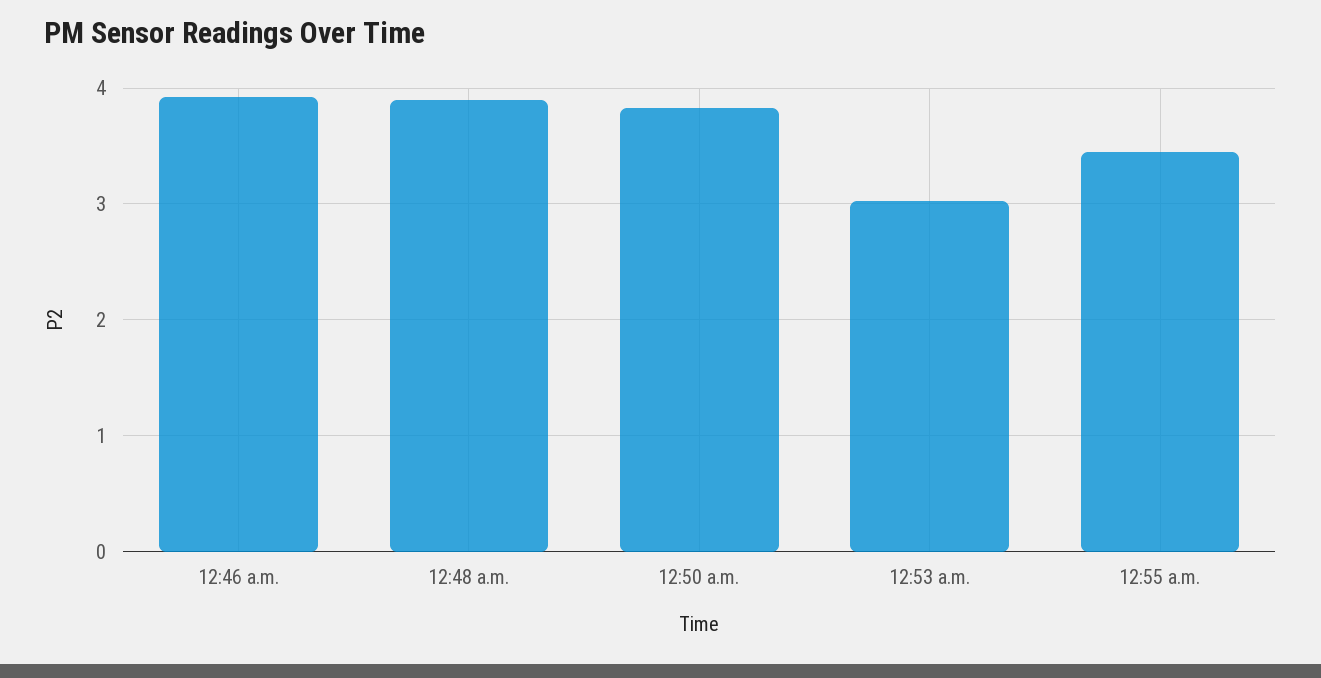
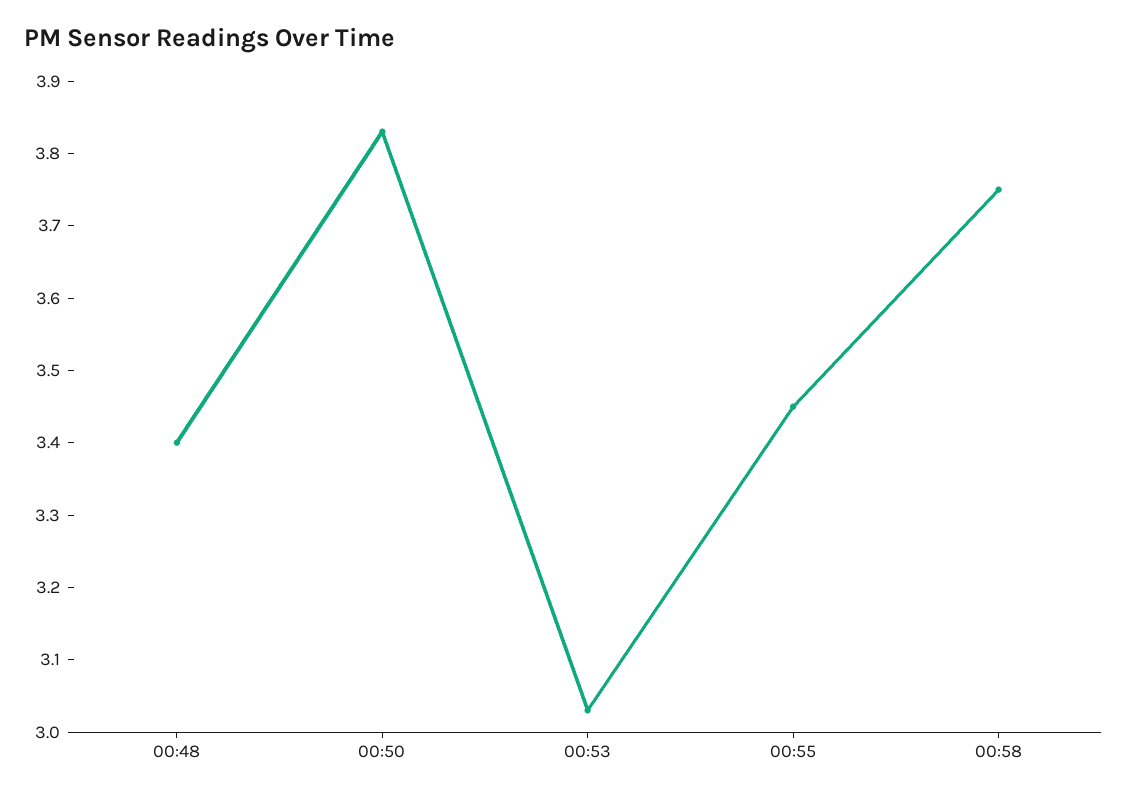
12:46 a.m.: 3.9 -> none
12:48 a.m.: 3.9 -> 3.4
00:58: none -> 3.75

